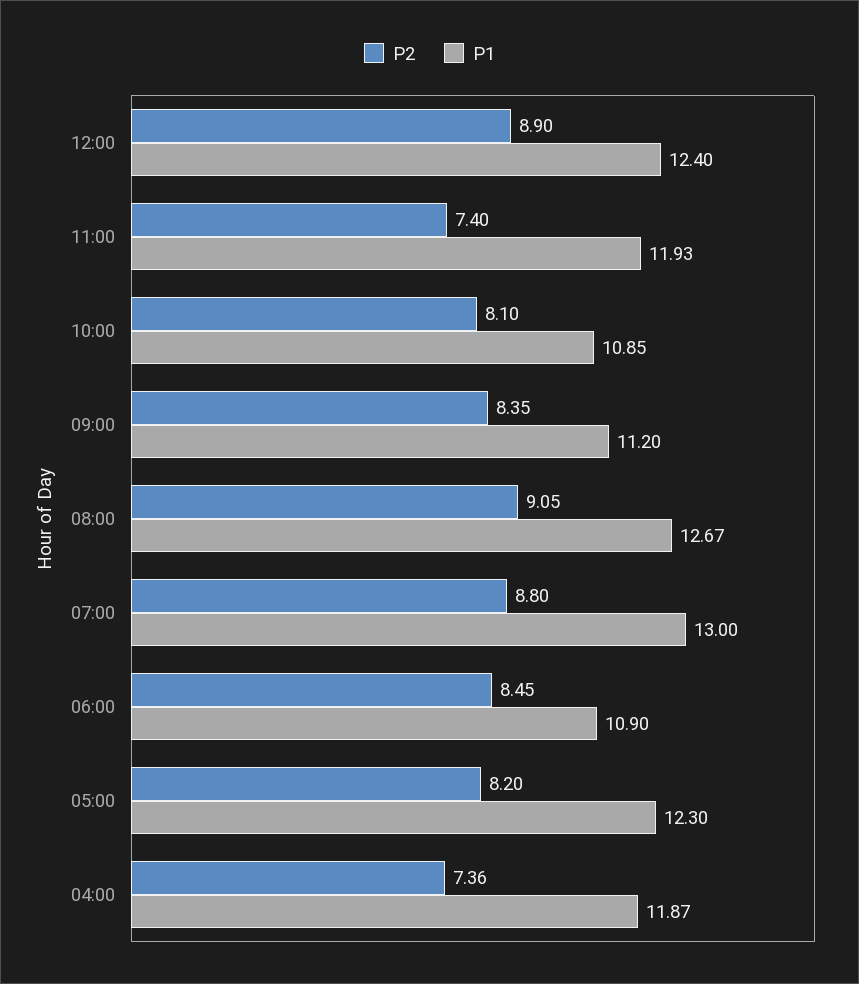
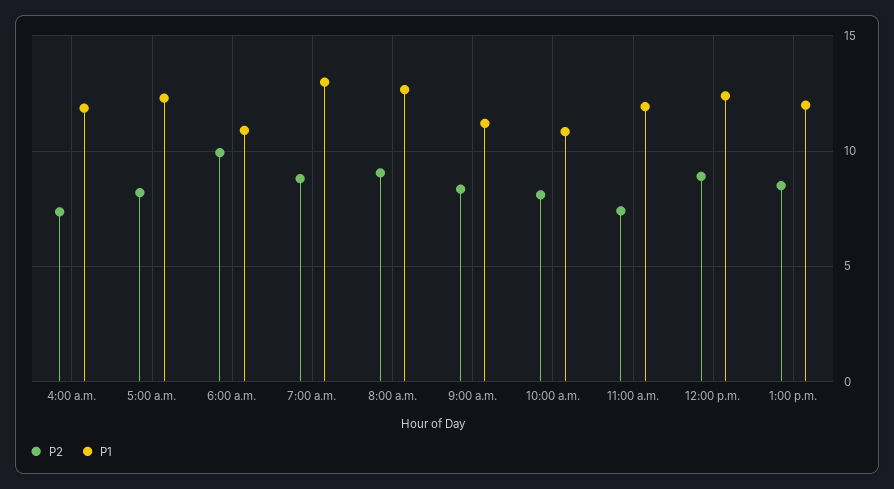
P2, 06:00: 8.45 -> 10
P2, 1:00 p.m.: none -> 8.5
P1, 1:00 p.m.: none -> 12

